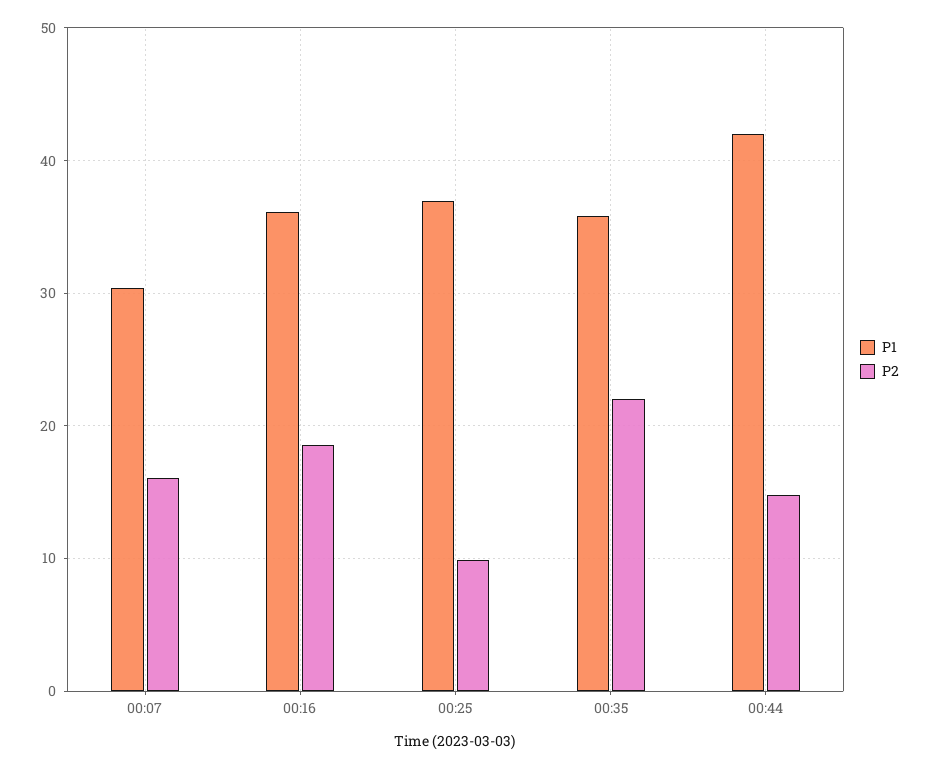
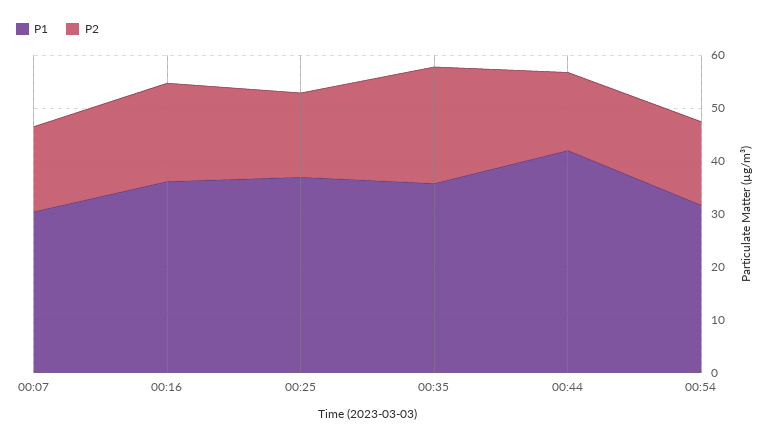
P2, 00:25: 10 -> 16
P1, 00:54: none -> 32
P2, 00:54: none -> 16

